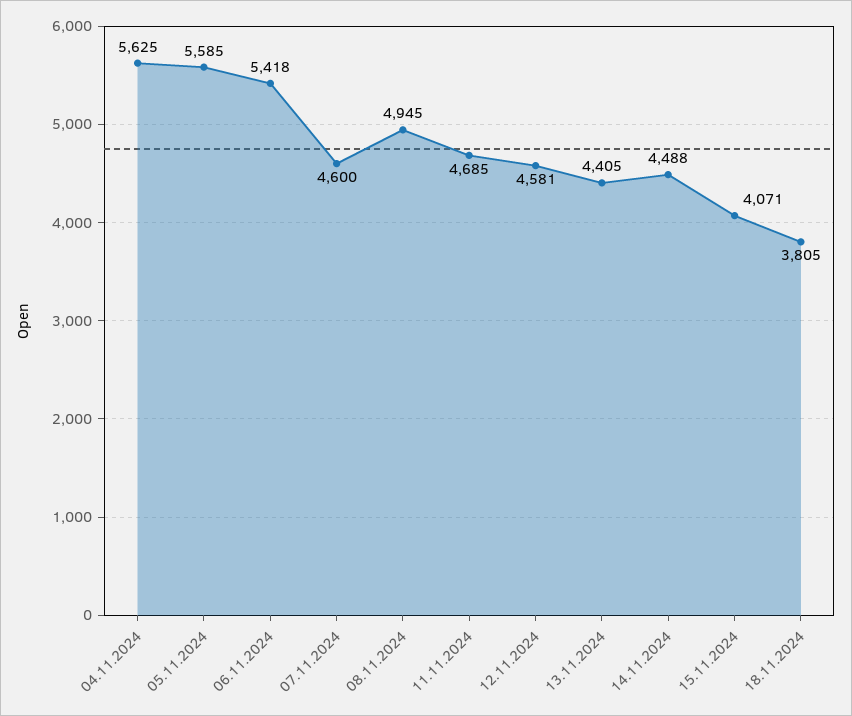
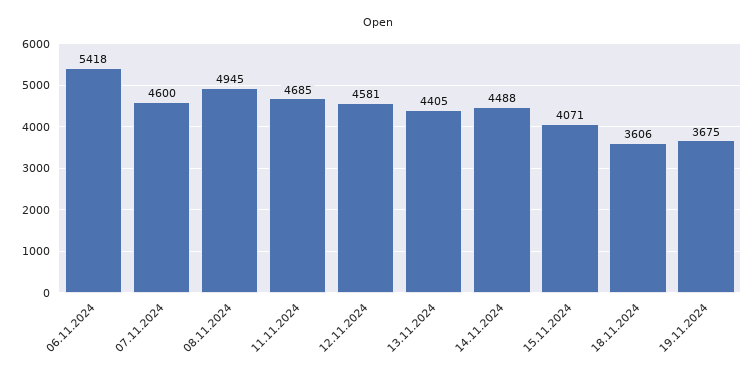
04.11.2024: 5625 -> none
05.11.2024: 5585 -> none
18.11.2024: 3805 -> 3606
19.11.2024: none -> 3675

